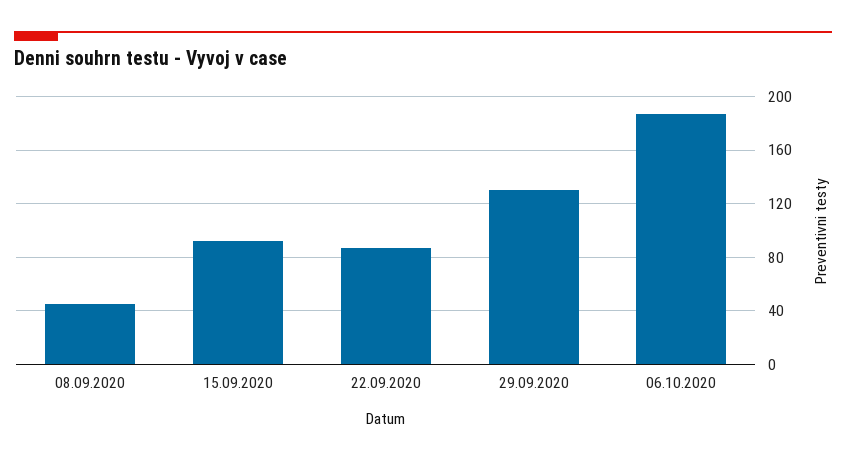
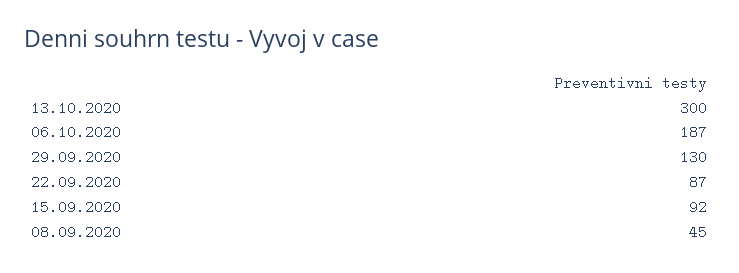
13.10.2020: none -> 300

